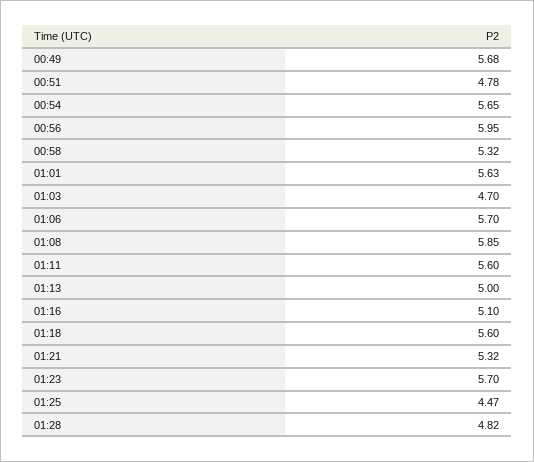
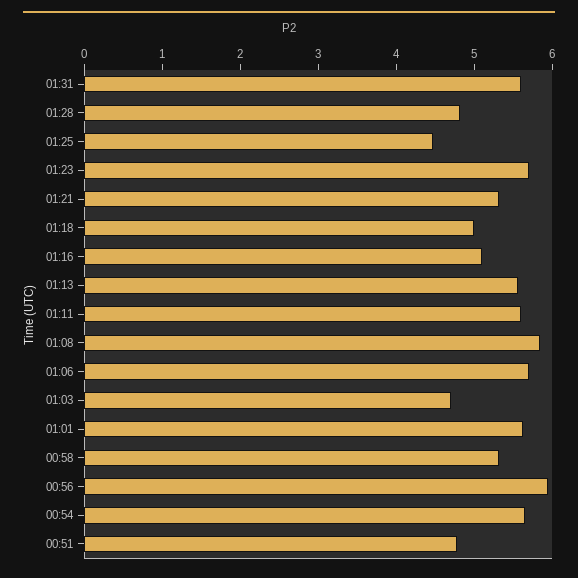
00:49: 5.68 -> none
01:13: 5 -> 5.6
01:18: 5.6 -> 5
01:31: none -> 5.6

